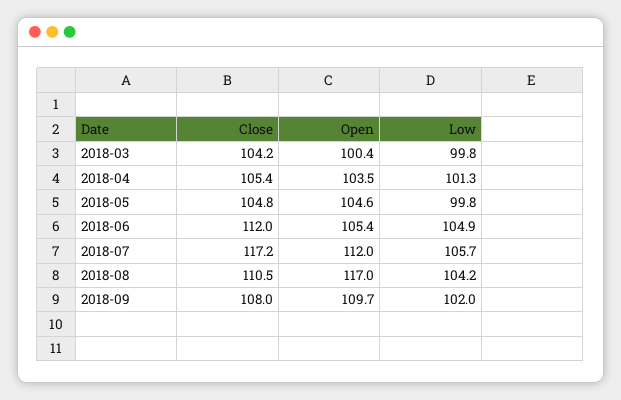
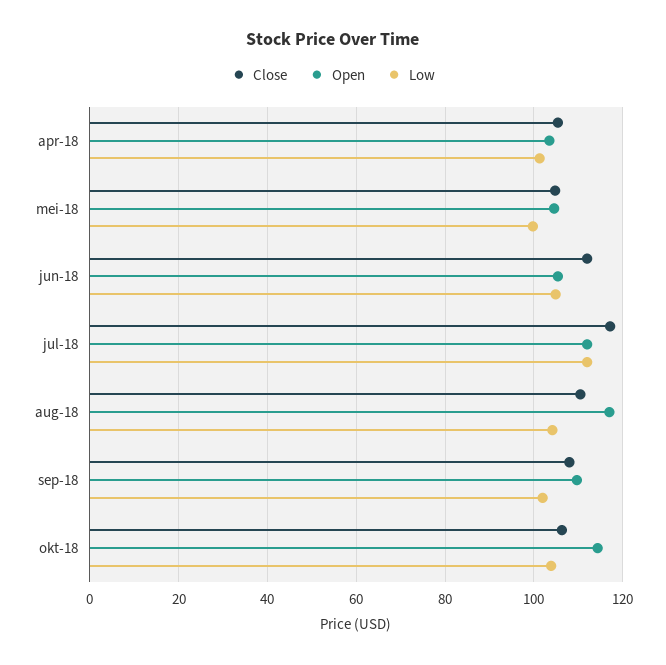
Close, 2018-03: 104.2 -> none
Open, 2018-03: 100.4 -> none
Low, 2018-03: 99.8 -> none
Low, 2018-07: 105.7 -> 112
Close, okt-18: none -> 106
Open, okt-18: none -> 114
Low, okt-18: none -> 104

